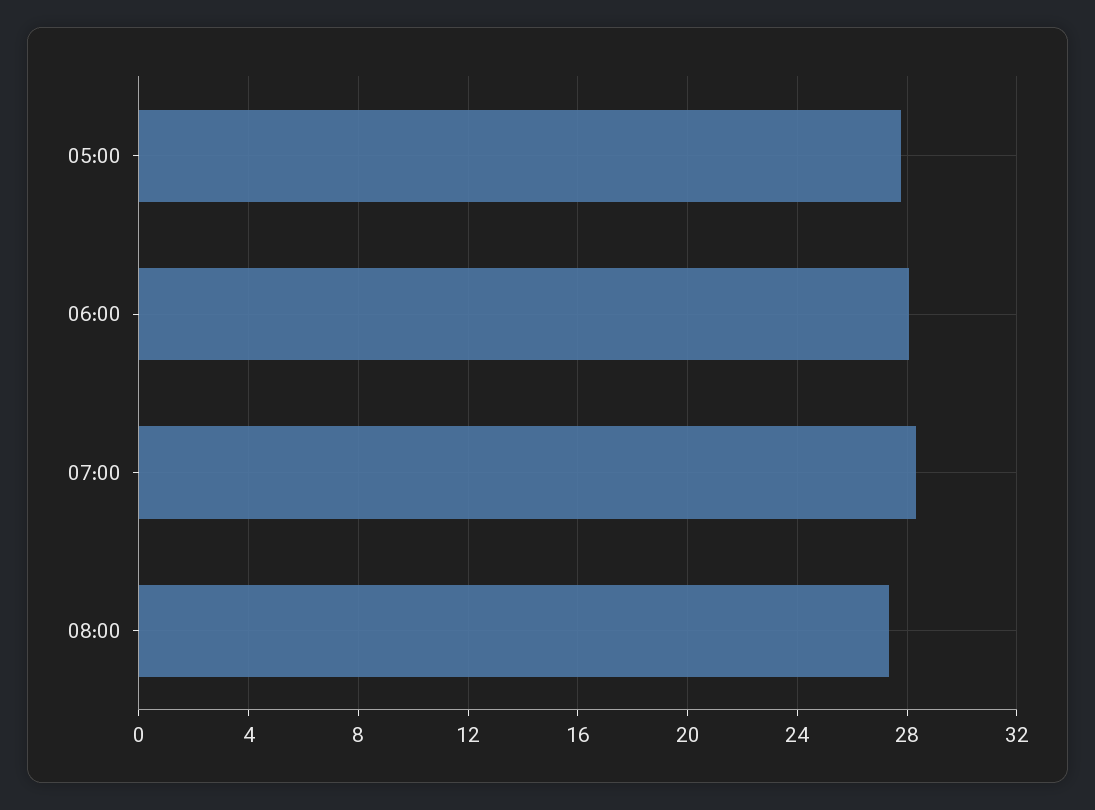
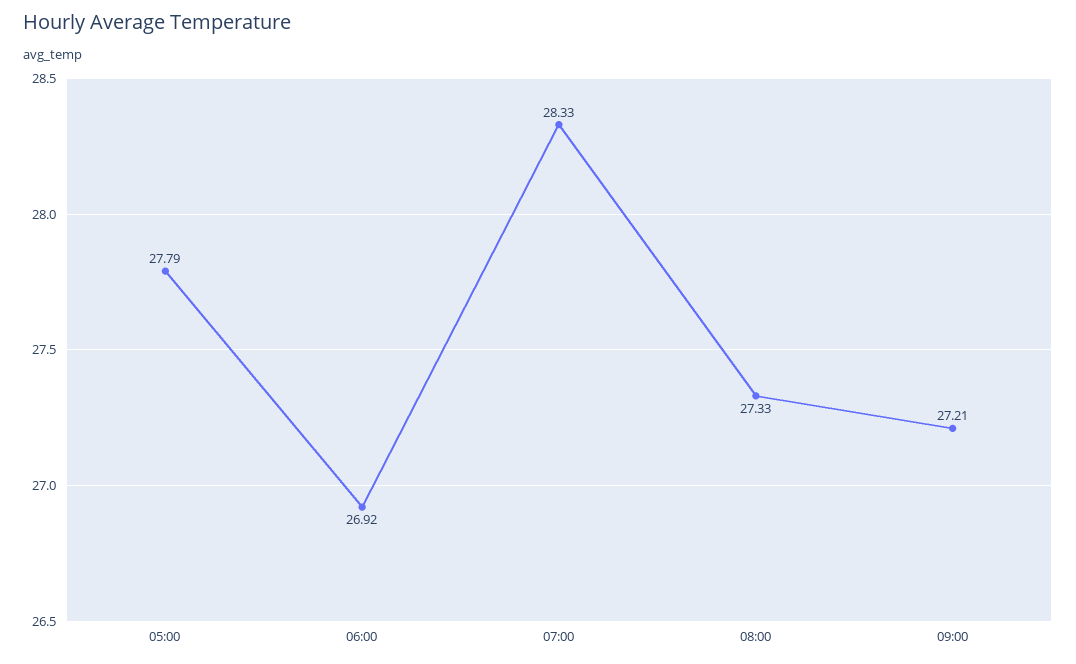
06:00: 28 -> 26.92
09:00: none -> 27.21

